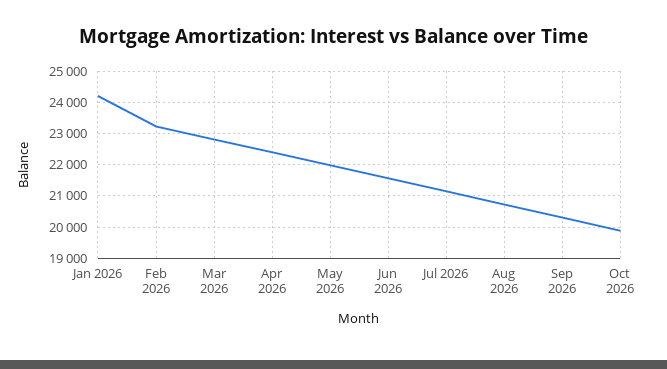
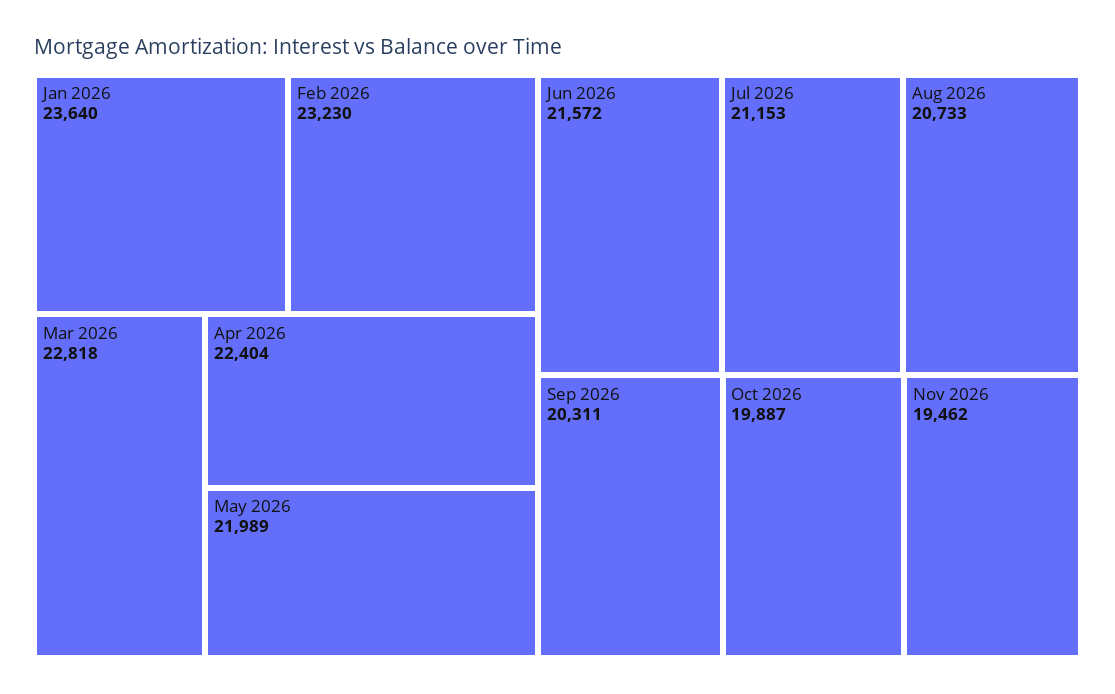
Jan 2026: 24200 -> 23640
Nov 2026: none -> 19462

